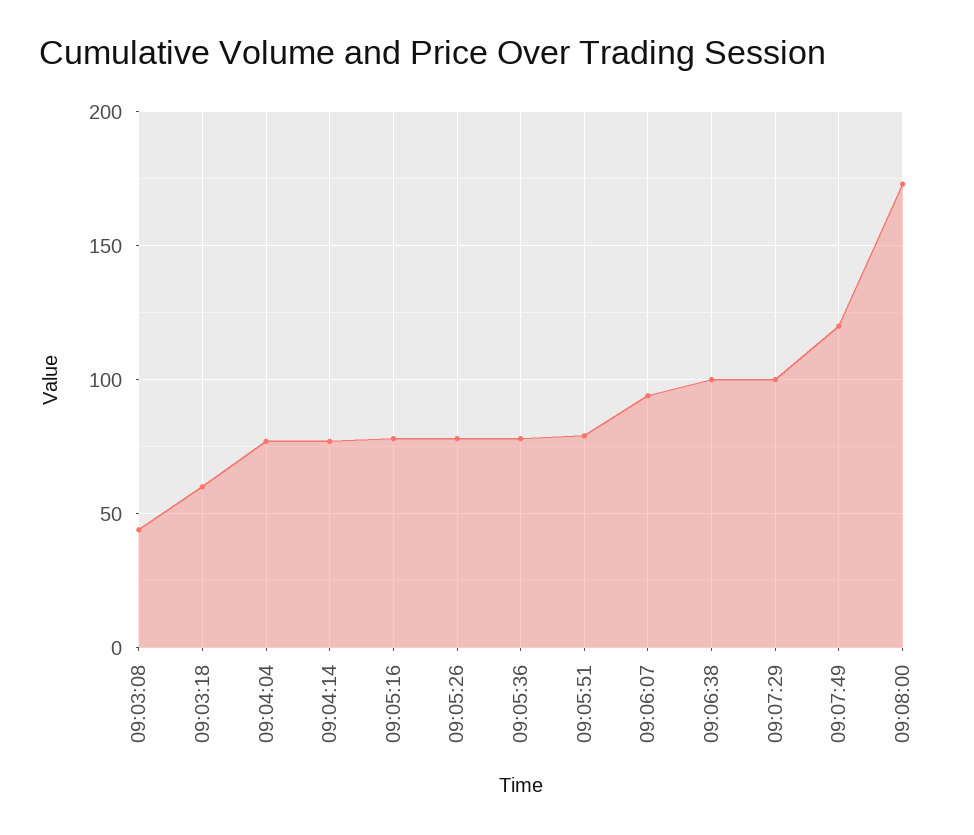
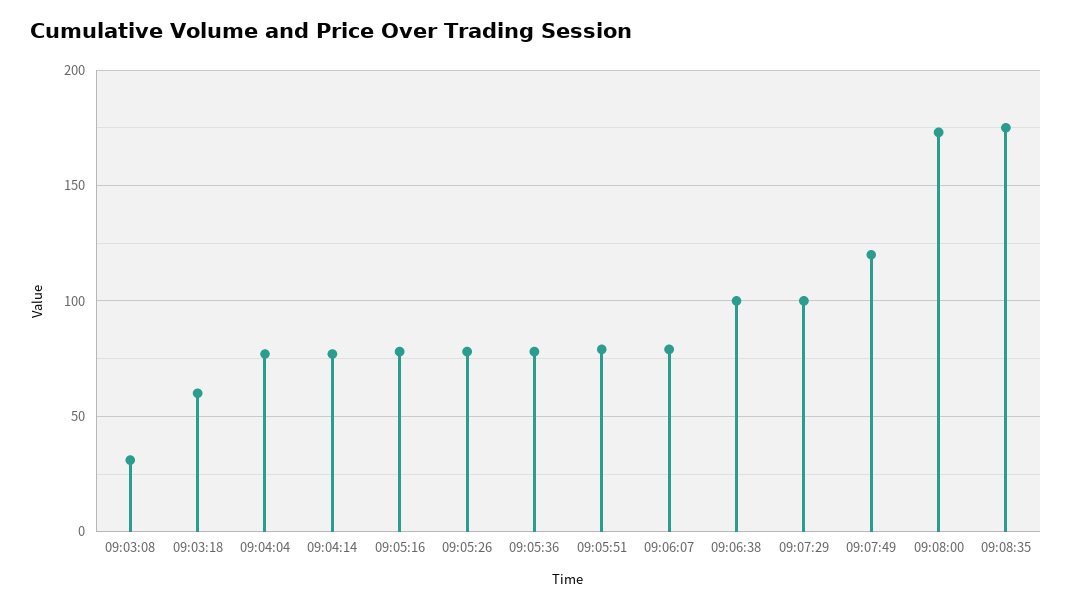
09:03:08: 45 -> 30
09:06:07: 95 -> 80
09:08:35: none -> 175

